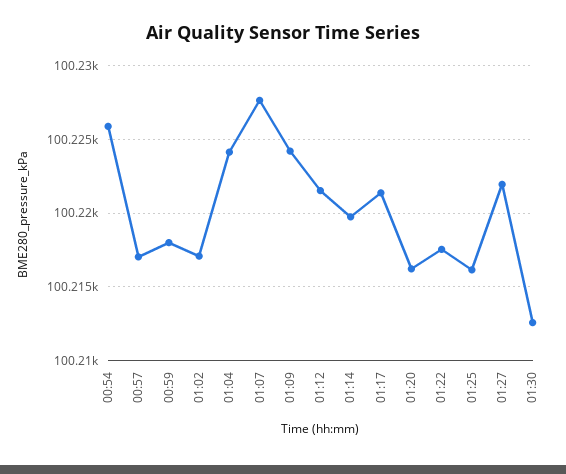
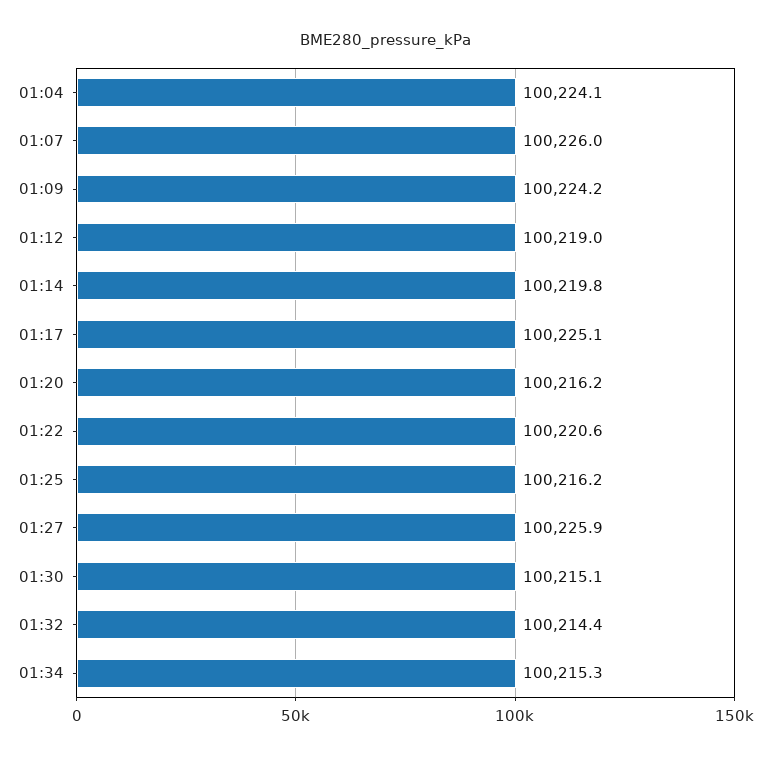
00:54: 100226 -> none
00:57: 100217 -> none
00:59: 100218 -> none
01:02: 100217 -> none
01:07: 100227.5 -> 100226
01:12: 100221.5 -> 100219
01:17: 100221.5 -> 100225.1
01:22: 100217.5 -> 100220.6
01:27: 100222 -> 100225.9
01:30: 100212.5 -> 100215.1
01:32: none -> 100214.4
01:34: none -> 100215.3

